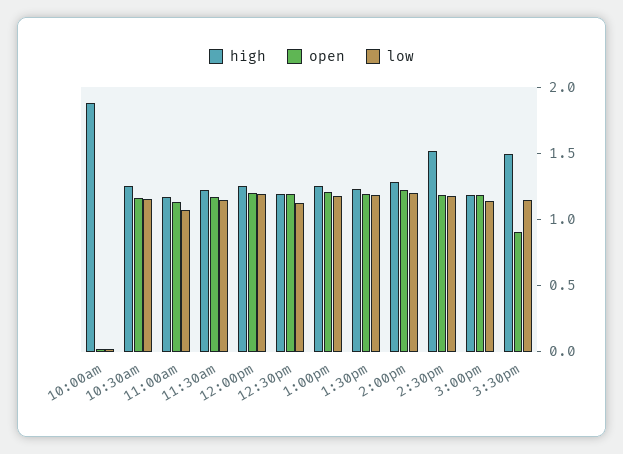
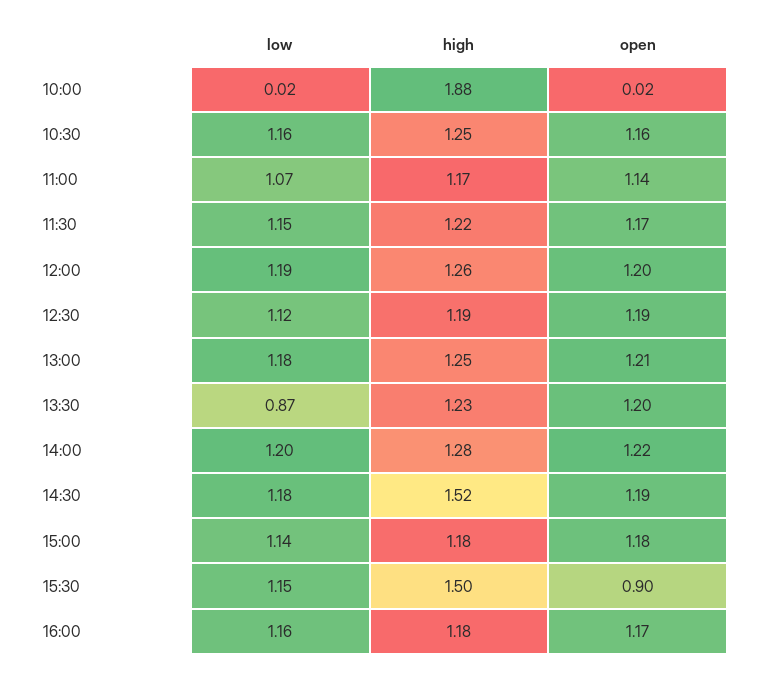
low, 1:30pm: 1.2 -> 0.87
low, 16:00: none -> 1.16
high, 16:00: none -> 1.18
open, 16:00: none -> 1.17

